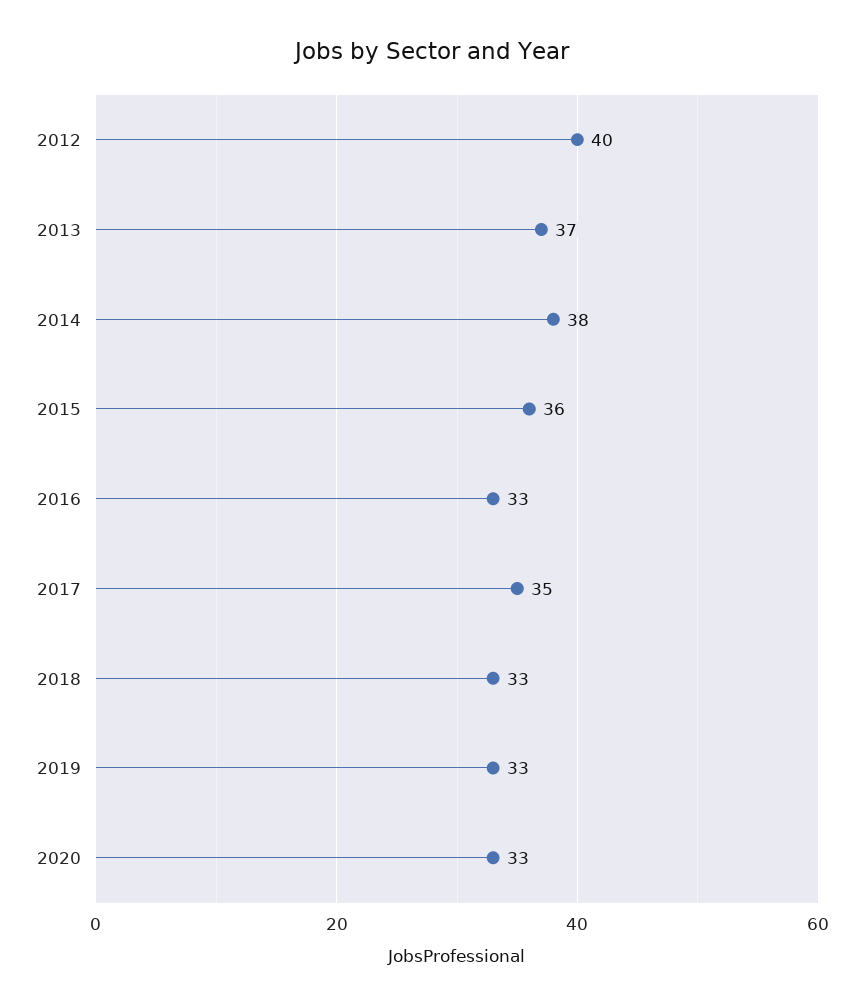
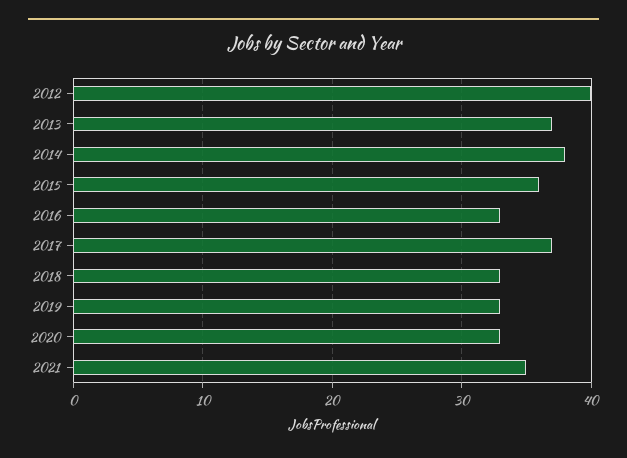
2017: 35 -> 37
2021: none -> 35

